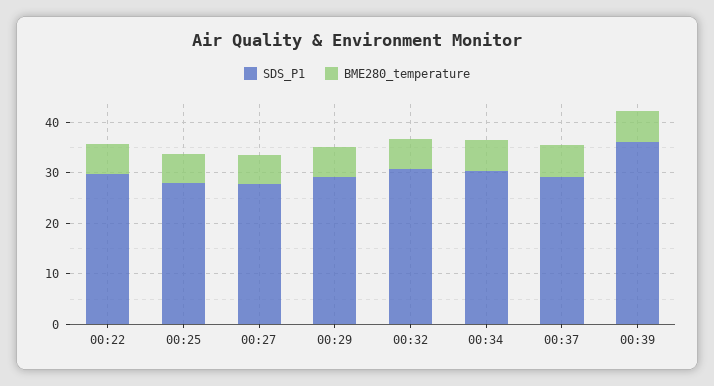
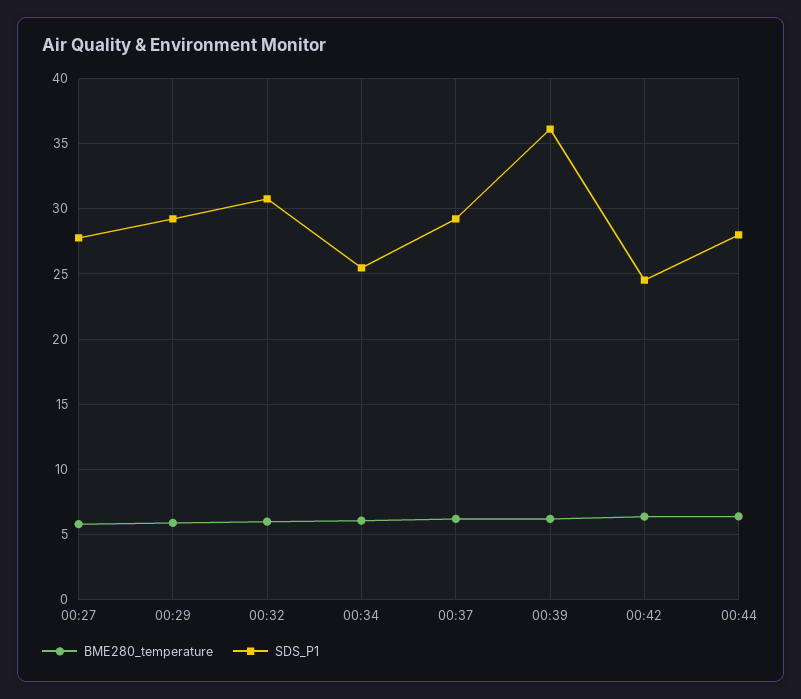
SDS_P1, 00:22: 30 -> none
BME280_temperature, 00:22: 6 -> none
SDS_P1, 00:25: 28 -> none
BME280_temperature, 00:25: 6 -> none
SDS_P1, 00:34: 30 -> 25.5
BME280_temperature, 00:42: none -> 6.5
SDS_P1, 00:42: none -> 24.5
BME280_temperature, 00:44: none -> 6.5
SDS_P1, 00:44: none -> 28

